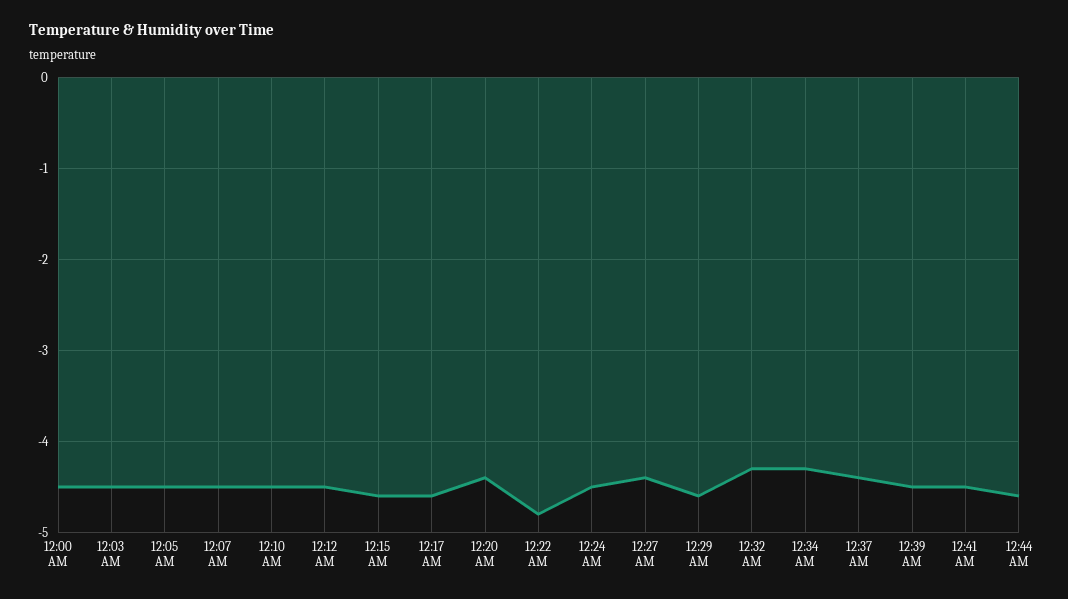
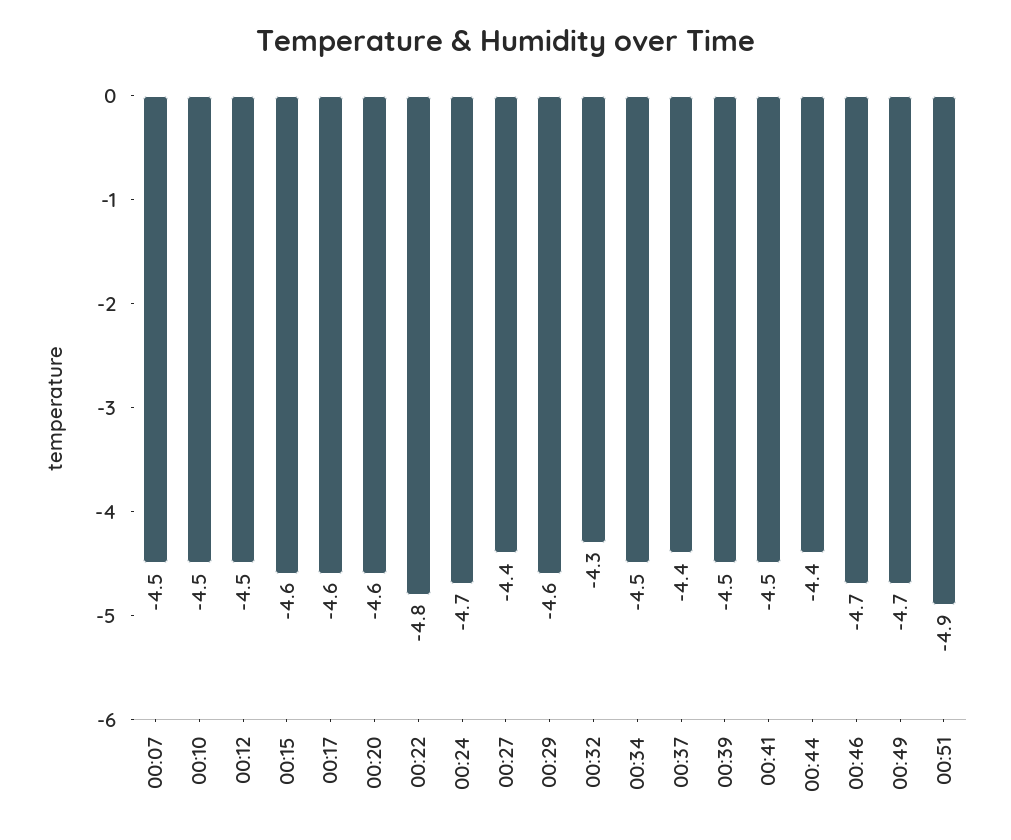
12:00 AM: -4.5 -> none
12:03 AM: -4.5 -> none
12:05 AM: -4.5 -> none
12:20 AM: -4.4 -> -4.6
12:24 AM: -4.5 -> -4.7
12:34 AM: -4.3 -> -4.5
12:44 AM: -4.6 -> -4.4
00:46: none -> -4.7
00:49: none -> -4.7
00:51: none -> -4.9

